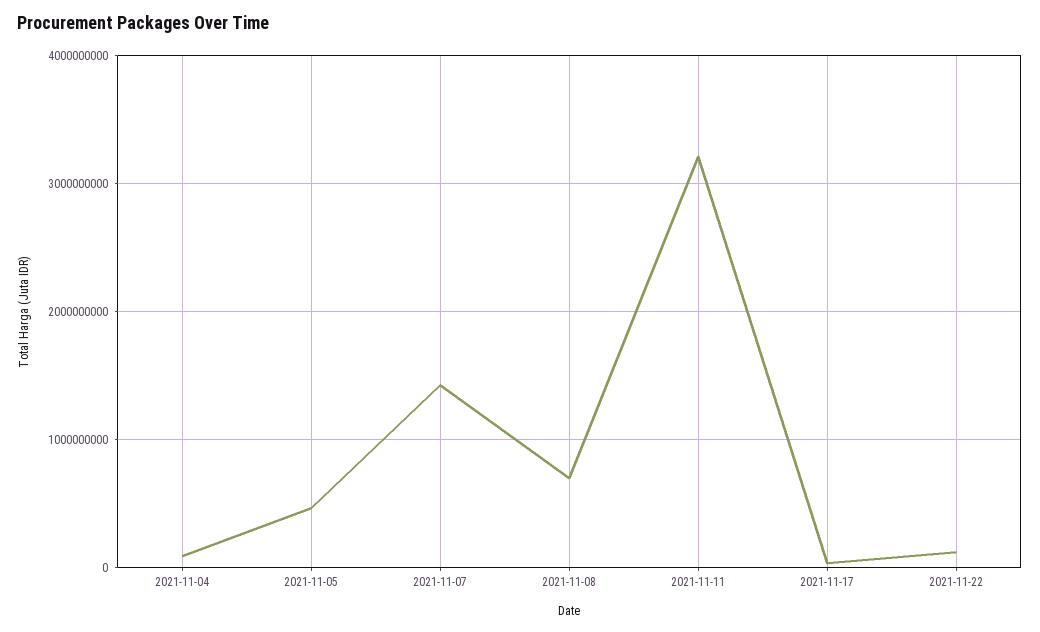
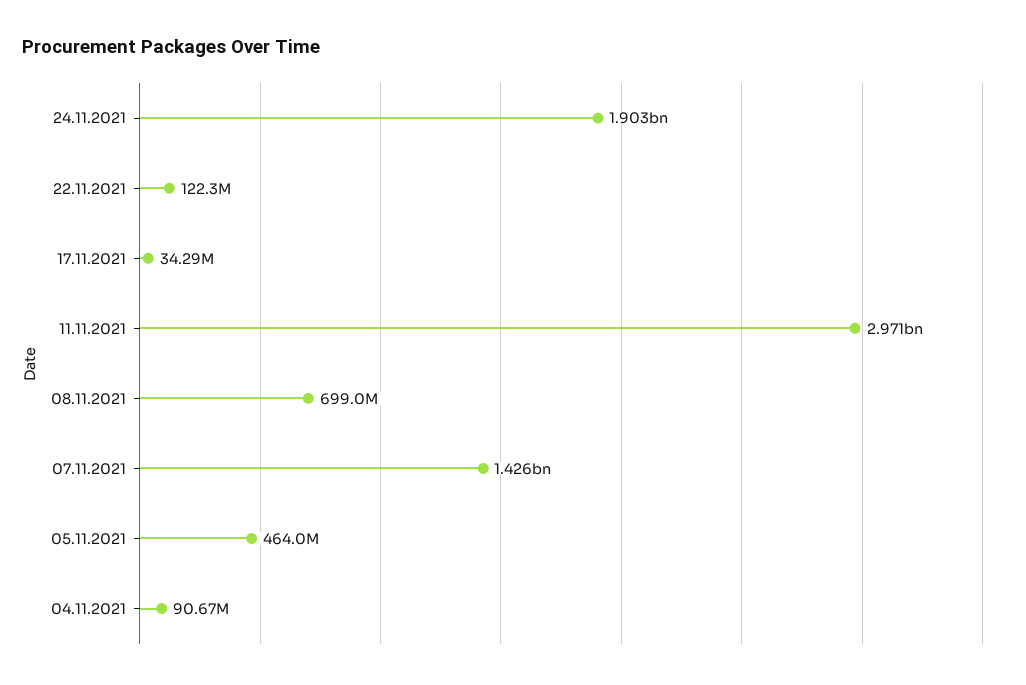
2021-11-11: 3200000000 -> 2971000000
24.11.2021: none -> 1903000000

